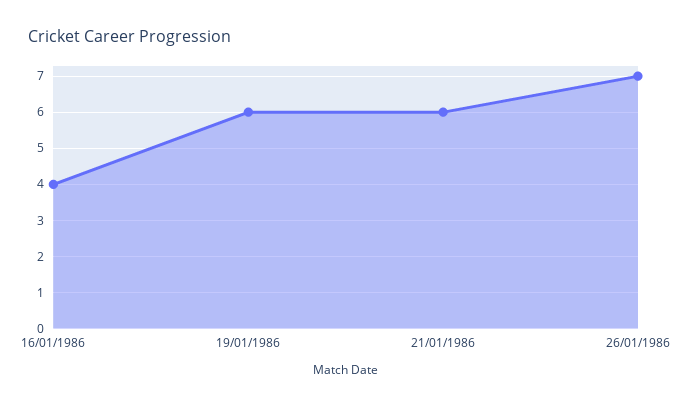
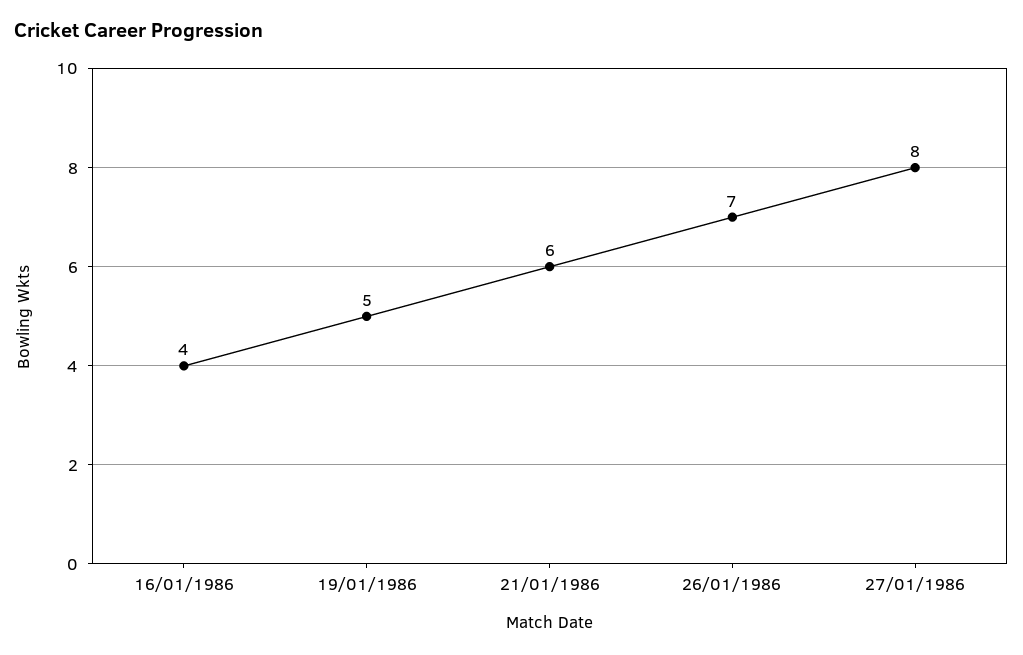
19/01/1986: 6 -> 5
27/01/1986: none -> 8

